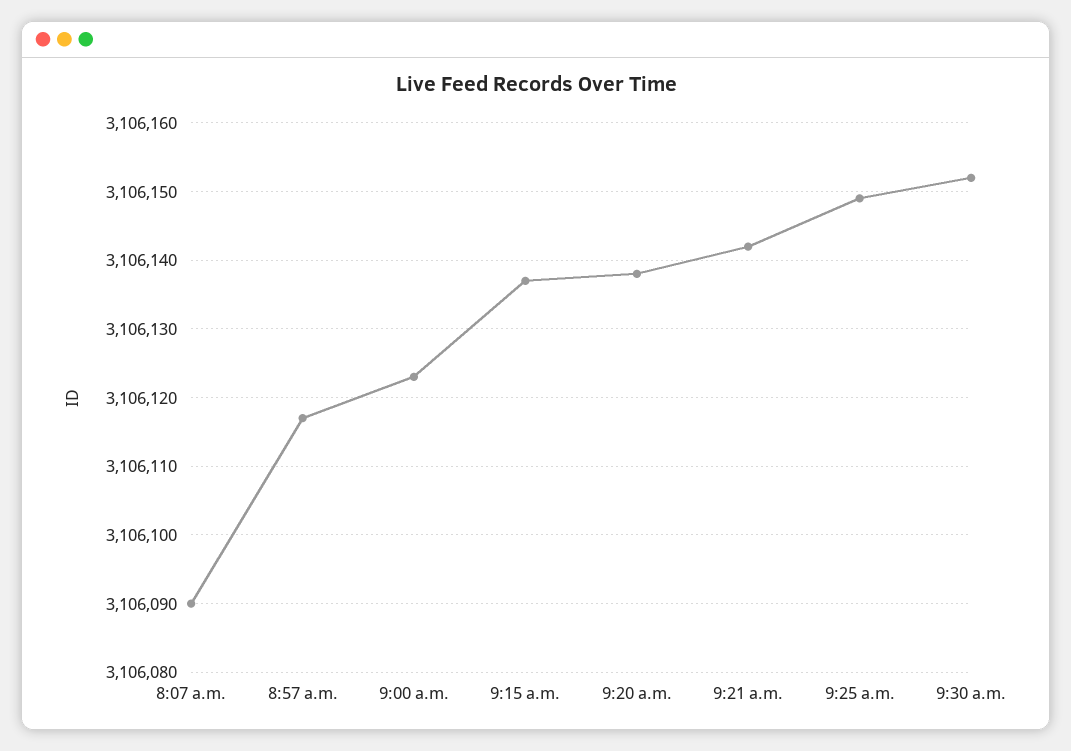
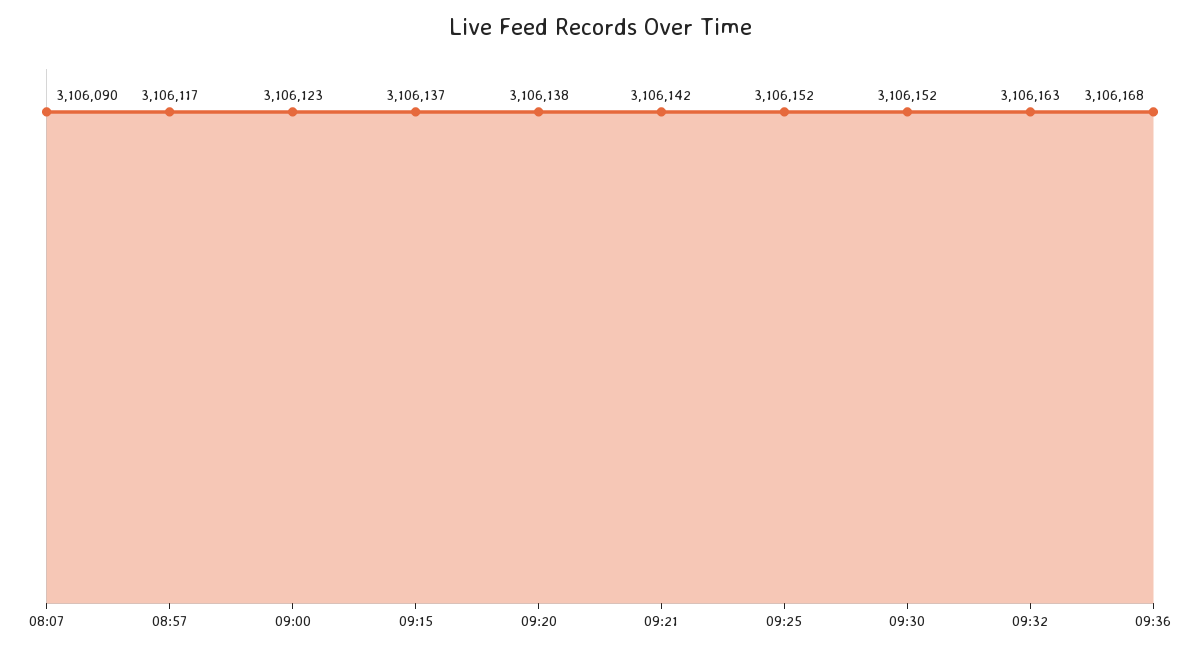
9:25 a.m.: 3106149 -> 3106152
09:32: none -> 3106163
09:36: none -> 3106168

